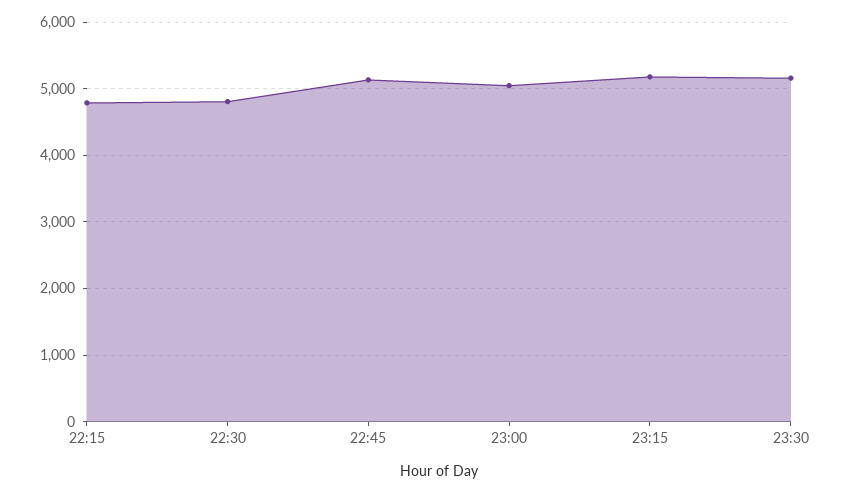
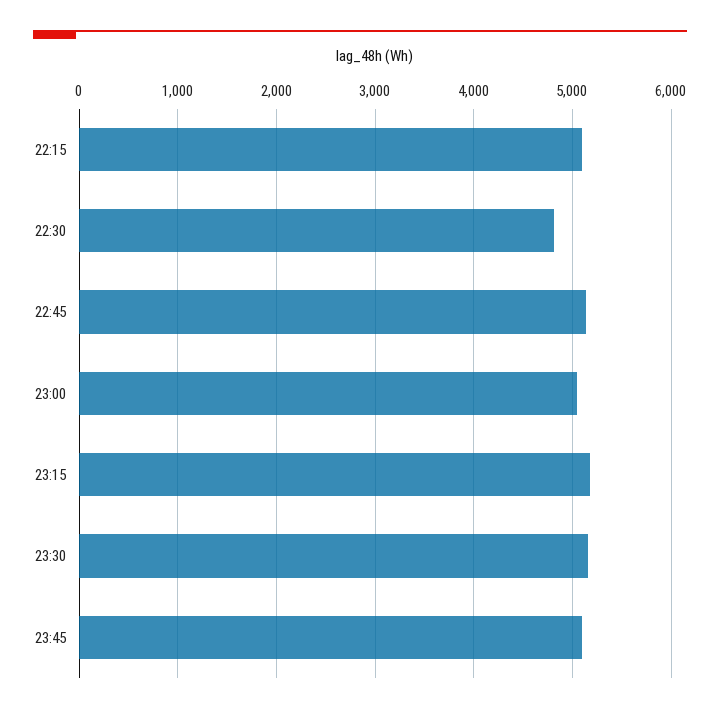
22:15: 4800 -> 5100
23:45: none -> 5100

